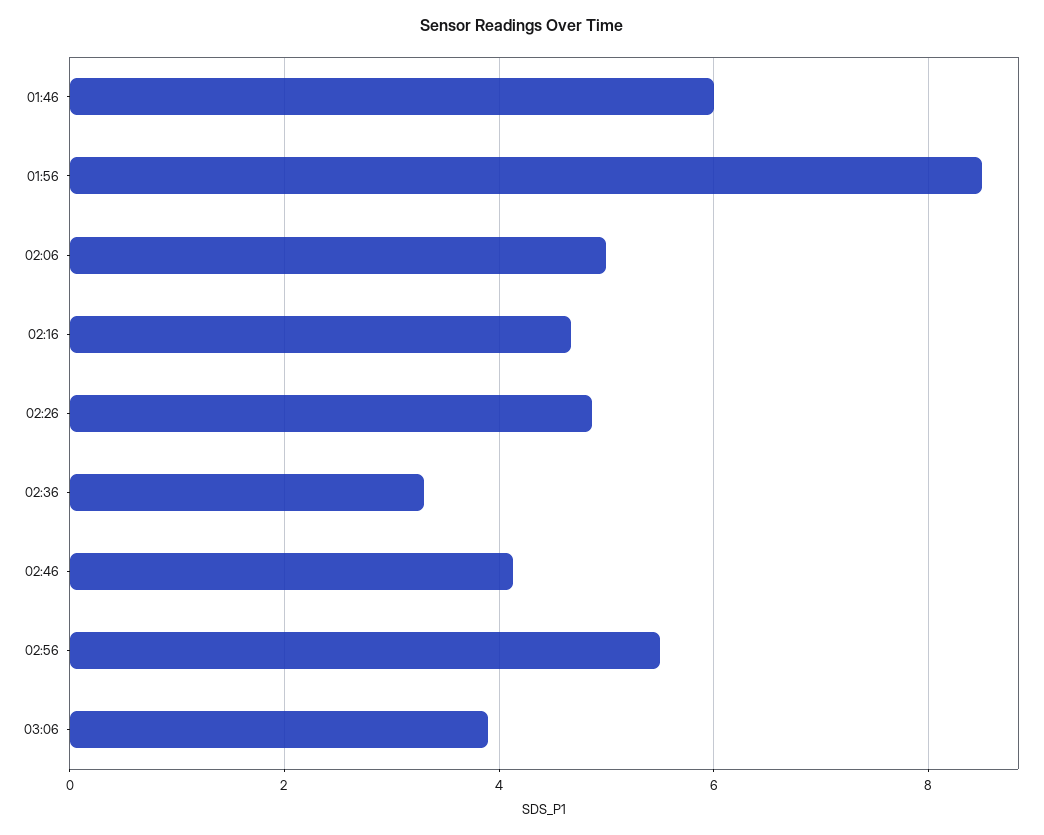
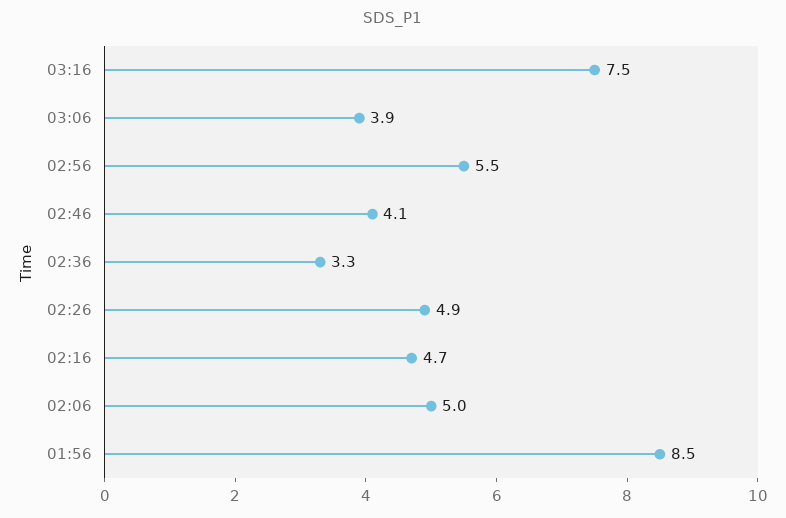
01:46: 6 -> none
03:16: none -> 7.5

